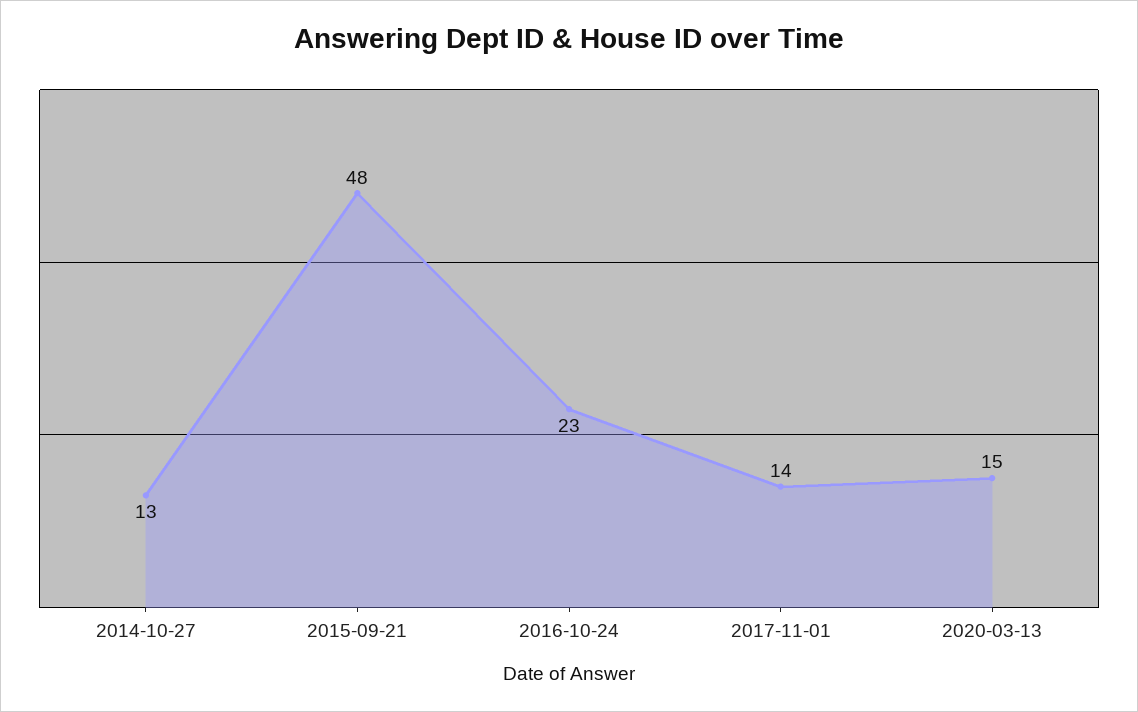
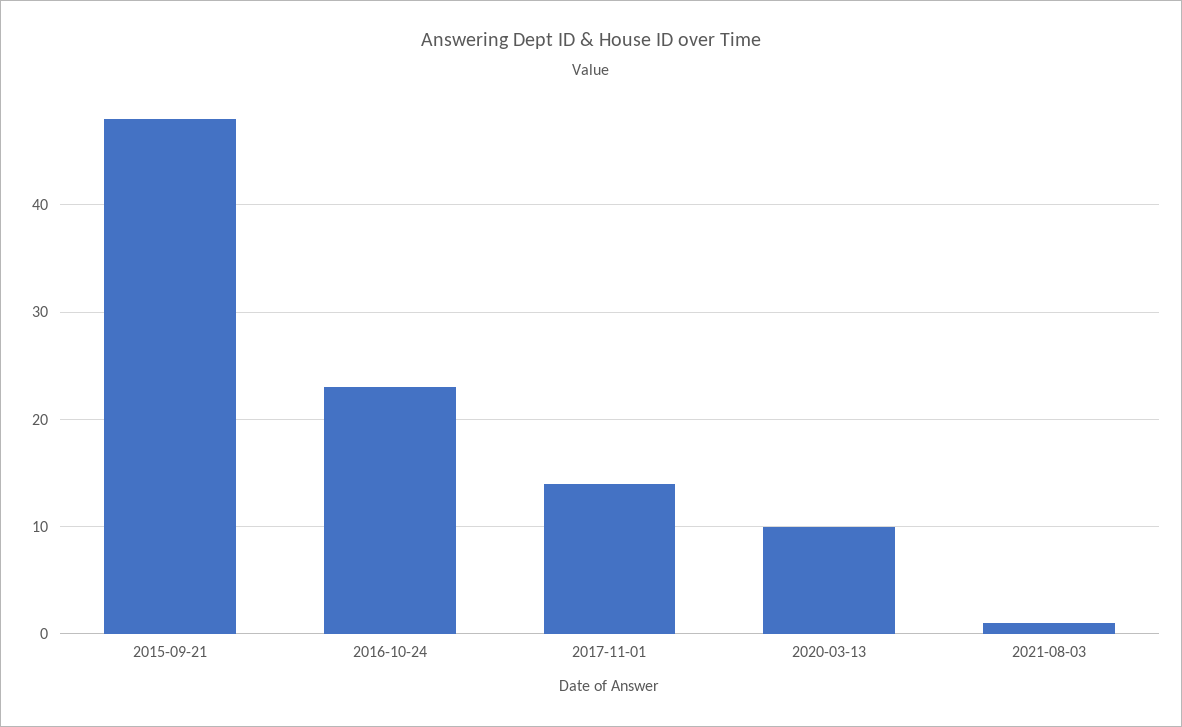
2014-10-27: 13 -> none
2020-03-13: 15 -> 10
2021-08-03: none -> 1

